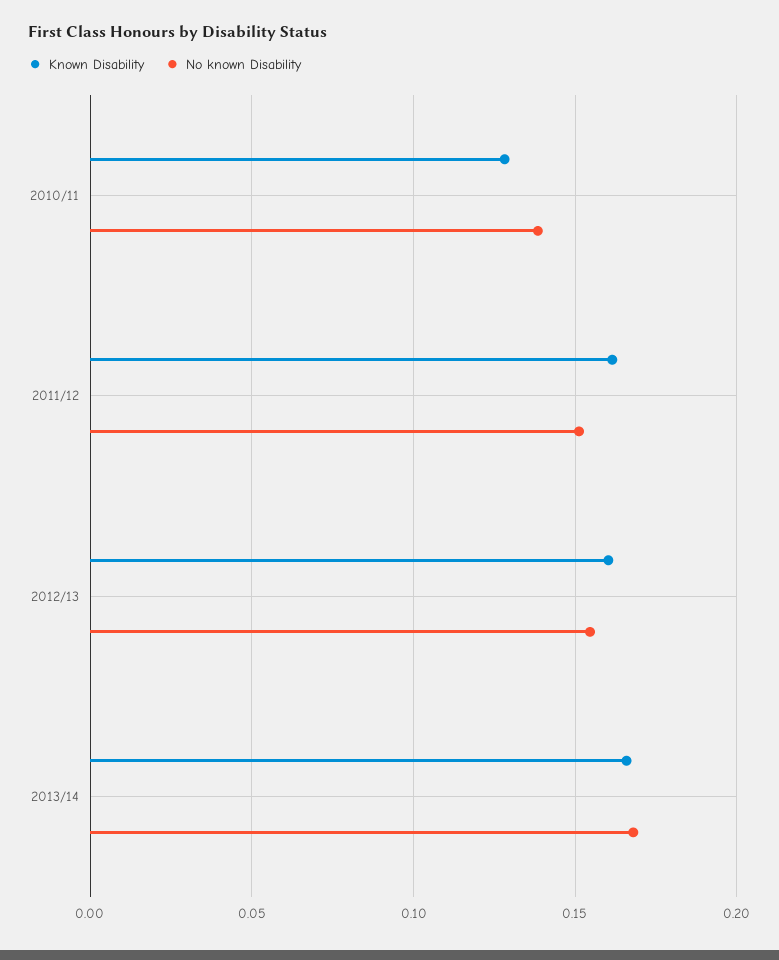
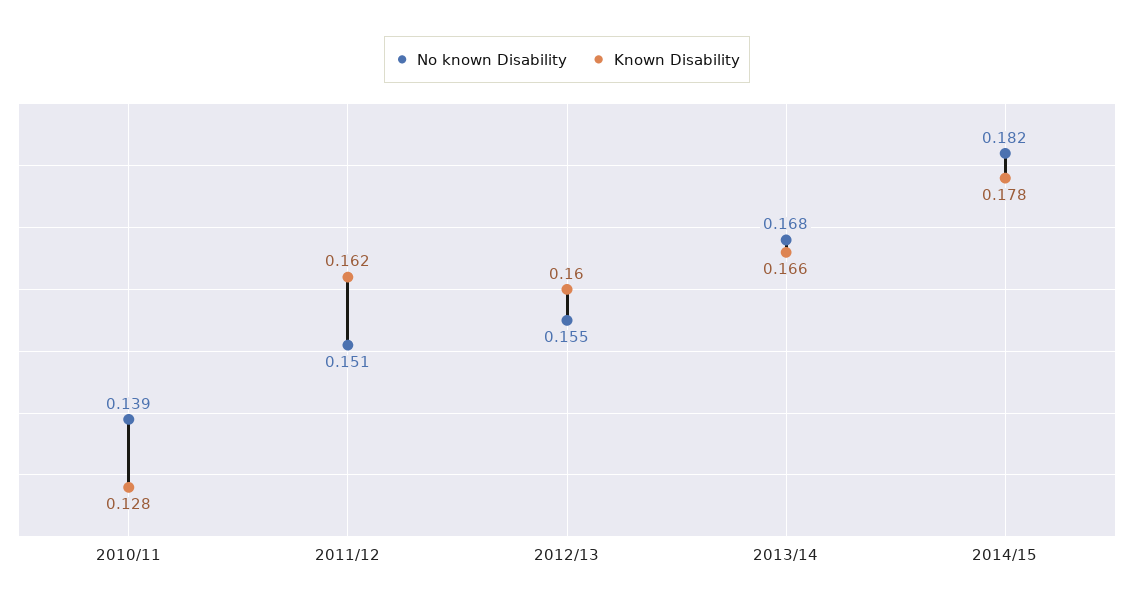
No known Disability, 2014/15: none -> 0.182
Known Disability, 2014/15: none -> 0.178

